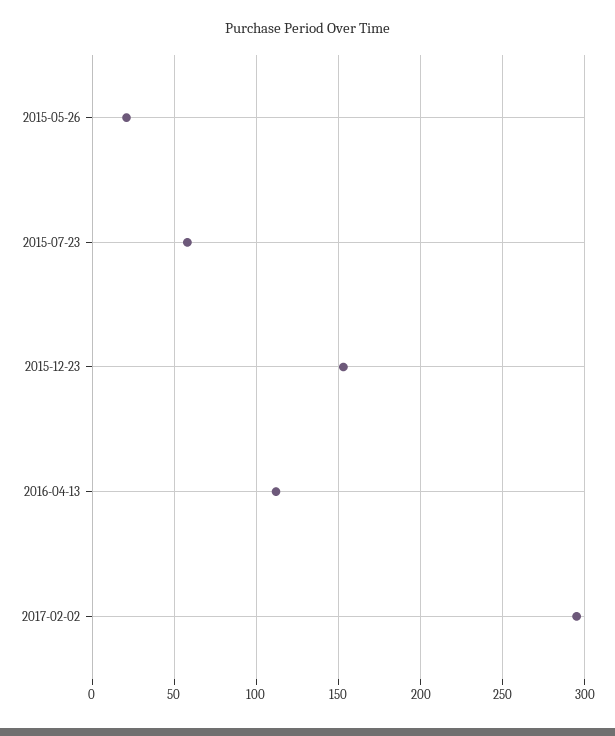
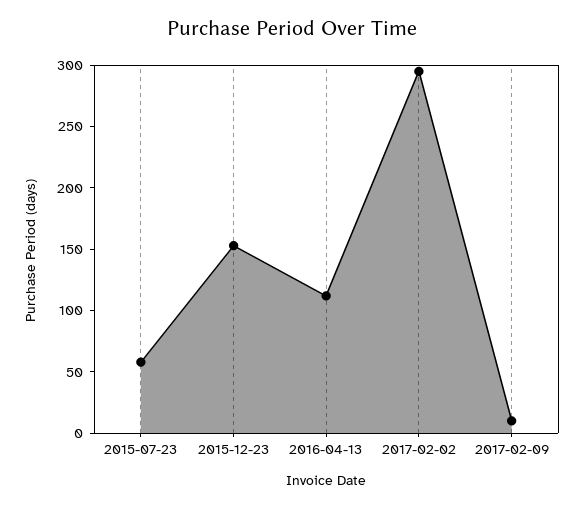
2015-05-26: 20 -> none
2017-02-09: none -> 10

